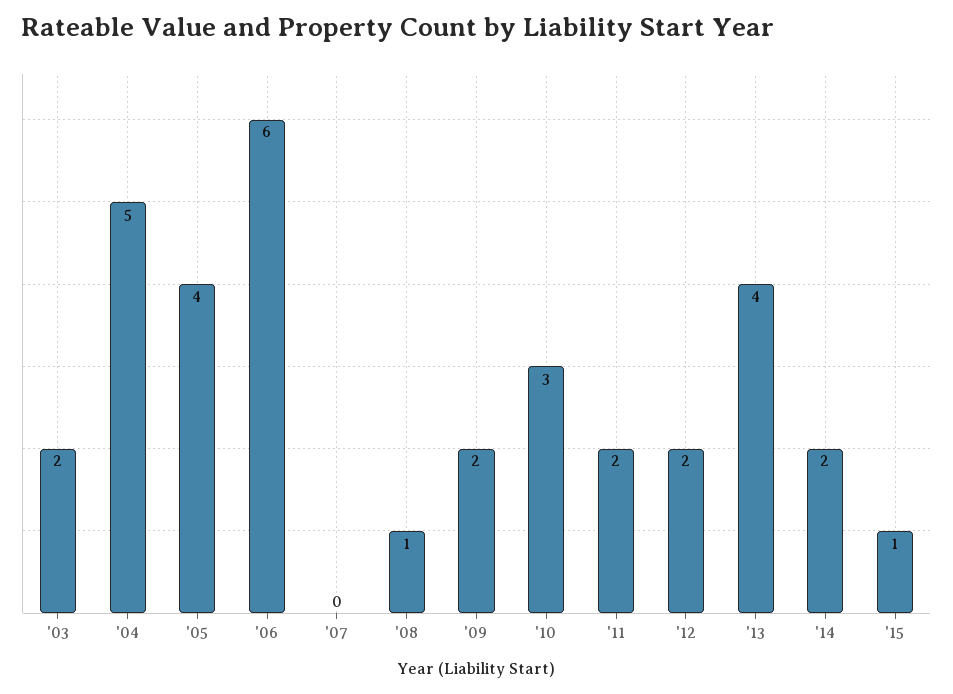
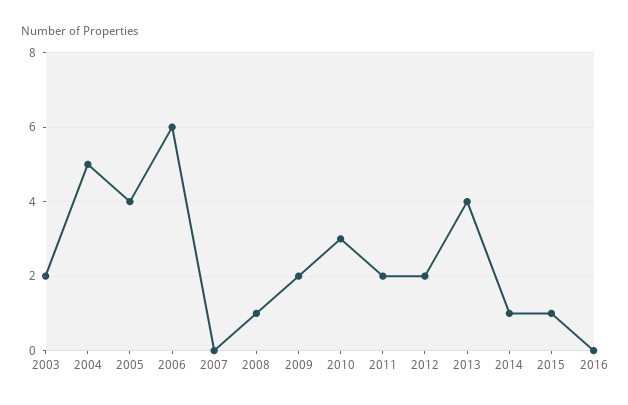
'14: 2 -> 1
2016: none -> 0

